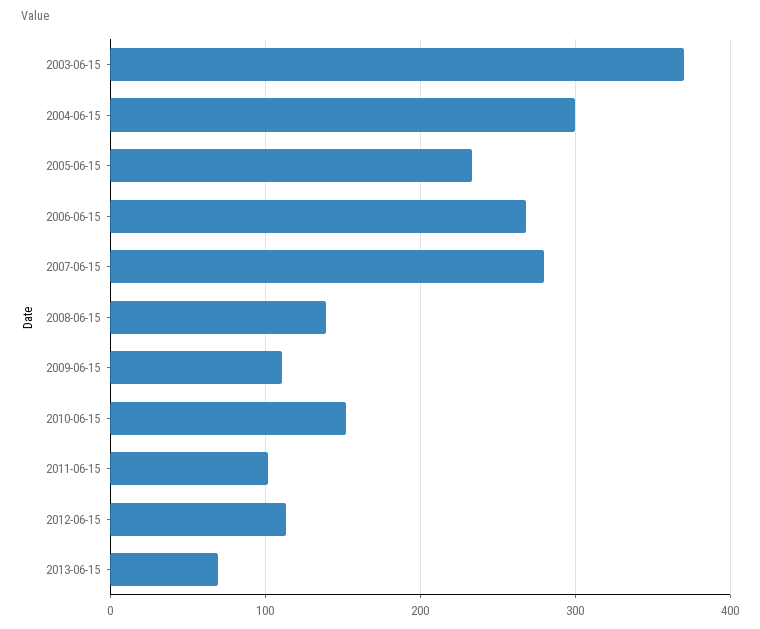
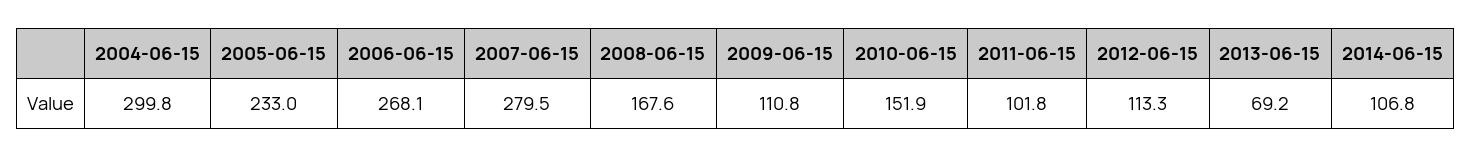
2003-06-15: 370 -> none
2008-06-15: 140 -> 167.6
2014-06-15: none -> 106.8

